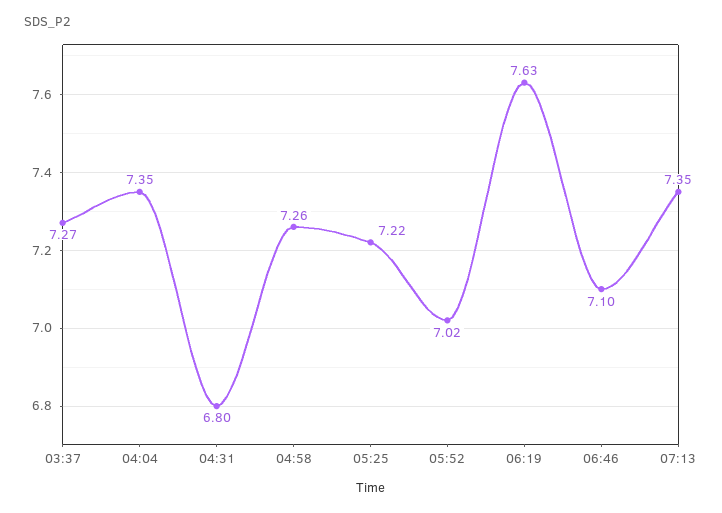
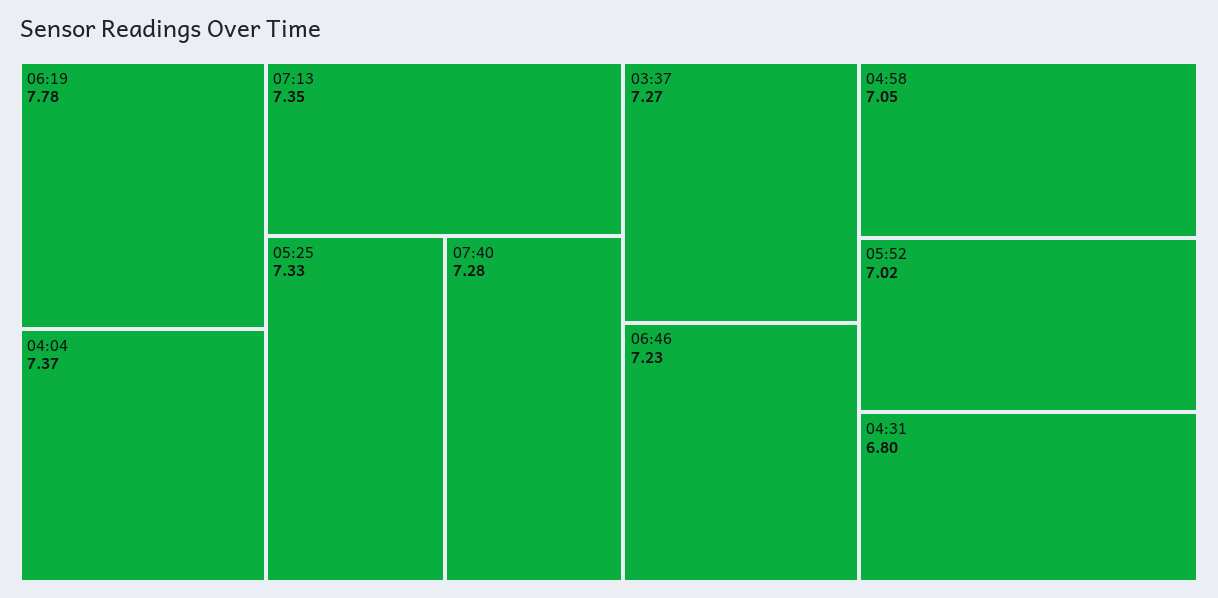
04:04: 7.35 -> 7.37
04:58: 7.26 -> 7.05
05:25: 7.22 -> 7.33
06:19: 7.63 -> 7.78
06:46: 7.1 -> 7.23
07:40: none -> 7.28

